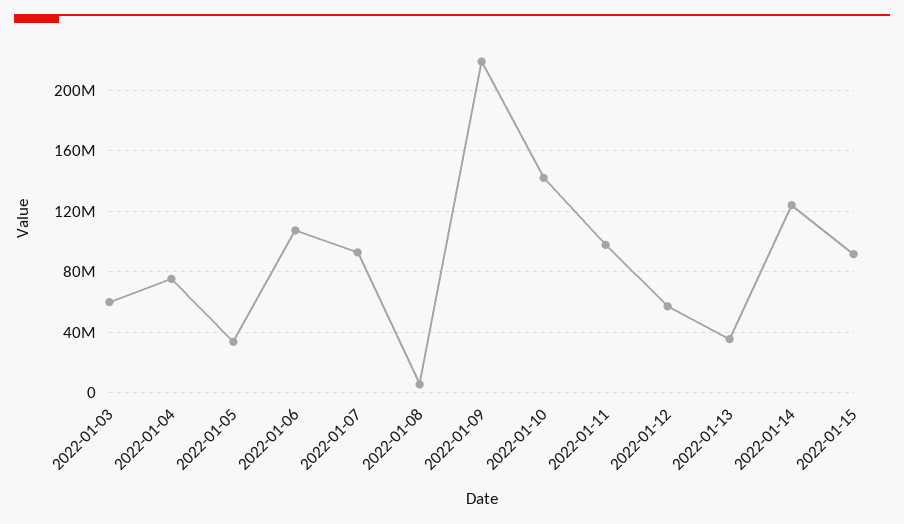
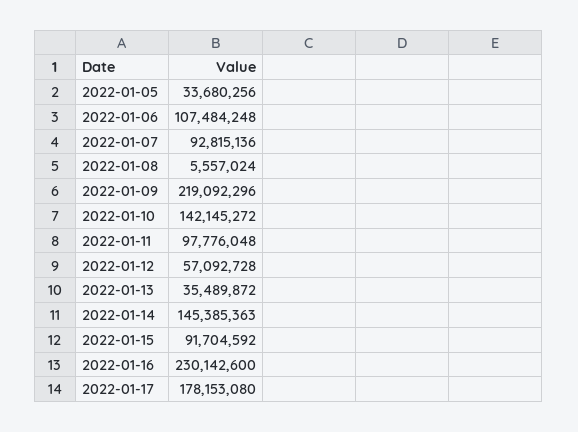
2022-01-03: 60000000 -> none
2022-01-04: 75000000 -> none
2022-01-14: 125000000 -> 145385363
2022-01-16: none -> 230142600
2022-01-17: none -> 178153080

